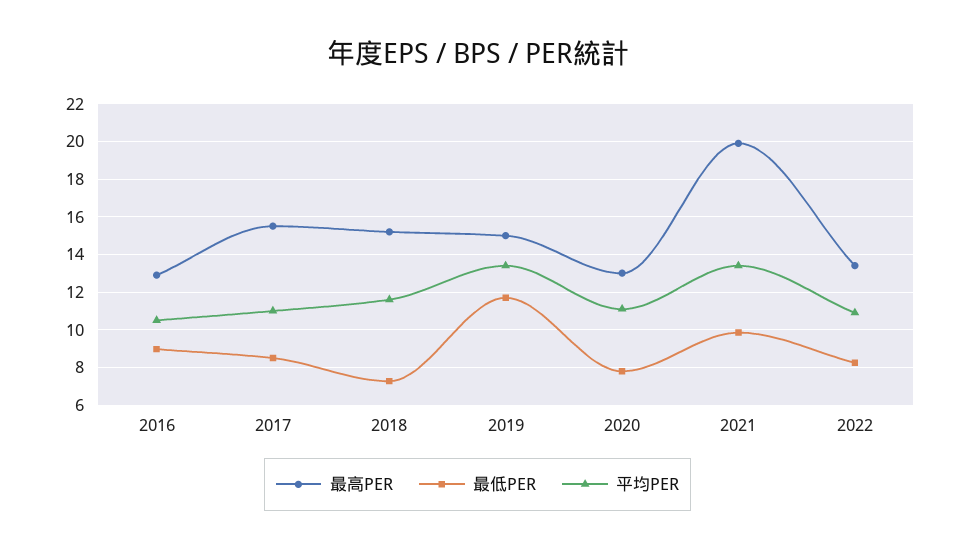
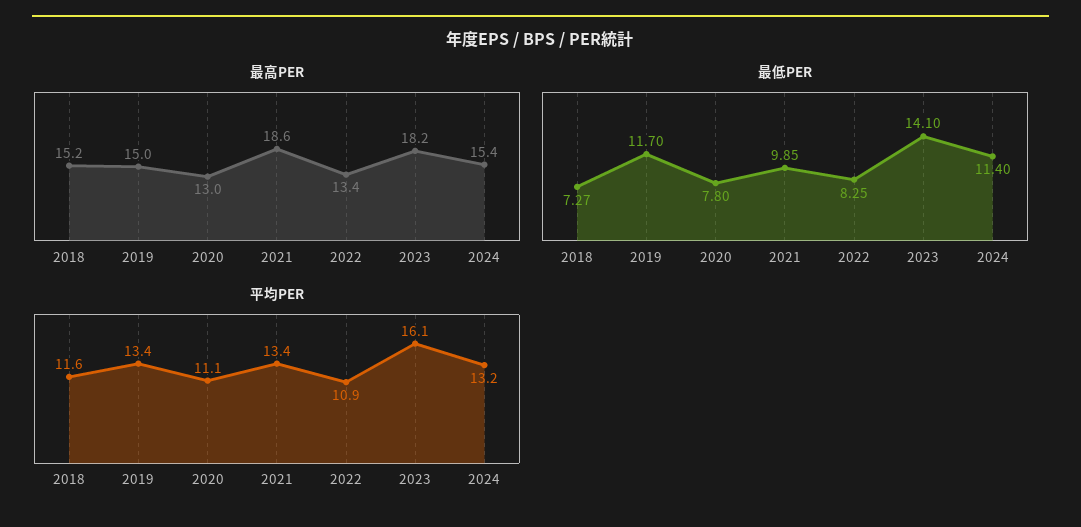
最高PER, 2016: 13 -> none
最低PER, 2016: 9 -> none
平均PER, 2016: 10.5 -> none
最高PER, 2017: 15.5 -> none
最低PER, 2017: 8.5 -> none
平均PER, 2017: 11 -> none
最高PER, 2021: 20 -> 18.6
最高PER, 2023: none -> 18.2
最高PER, 2024: none -> 15.4
最低PER, 2023: none -> 14.1
最低PER, 2024: none -> 11.4
平均PER, 2023: none -> 16.1
平均PER, 2024: none -> 13.2

